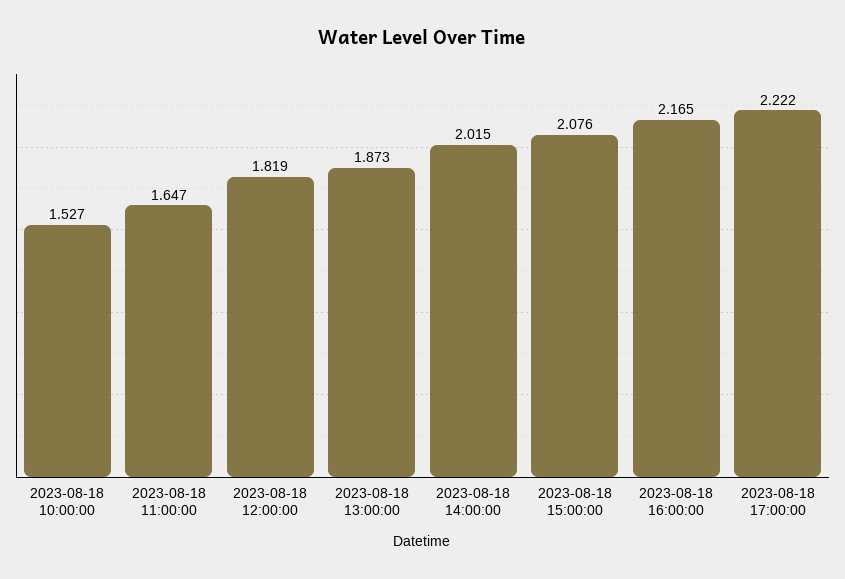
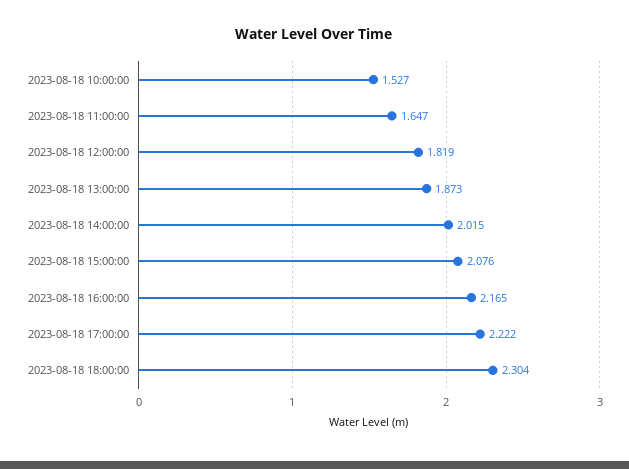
2023-08-18 18:00:00: none -> 2.304

